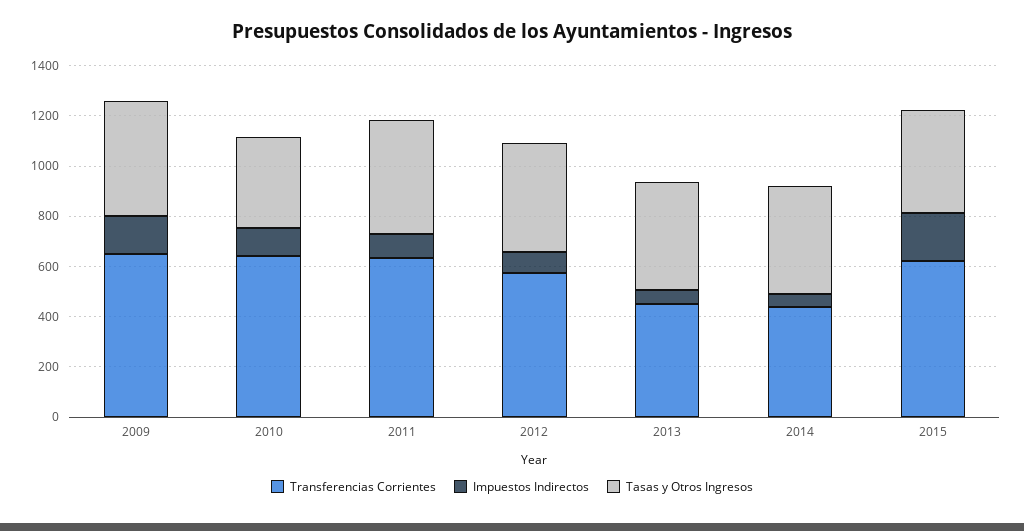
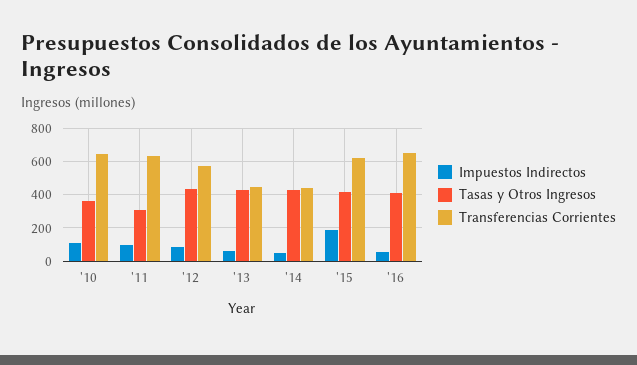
Transferencias Corrientes, 2009: 650 -> none
Impuestos Indirectos, 2009: 150 -> none
Tasas y Otros Ingresos, 2009: 450 -> none
Tasas y Otros Ingresos, 2011: 450 -> 300
Impuestos Indirectos, '16: none -> 50
Tasas y Otros Ingresos, '16: none -> 400
Transferencias Corrientes, '16: none -> 650

